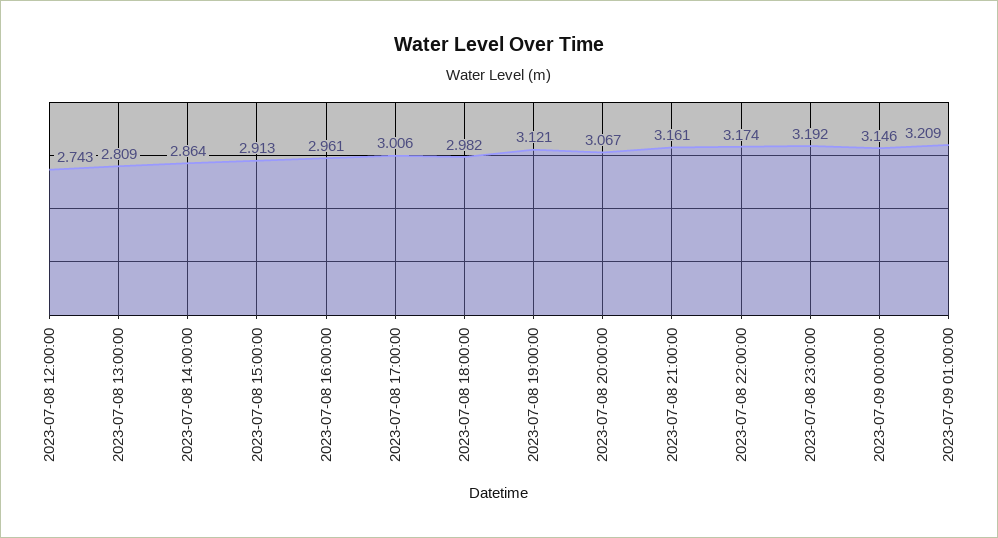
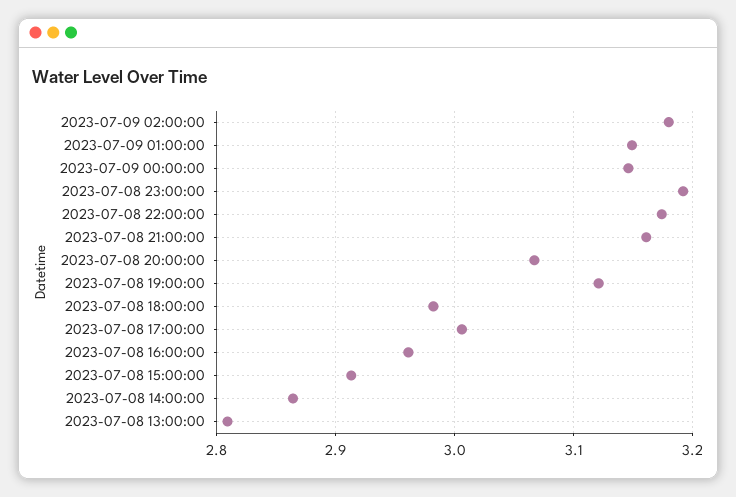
2023-07-08 12:00:00: 2.743 -> none
2023-07-09 01:00:00: 3.209 -> 3.15
2023-07-09 02:00:00: none -> 3.18

